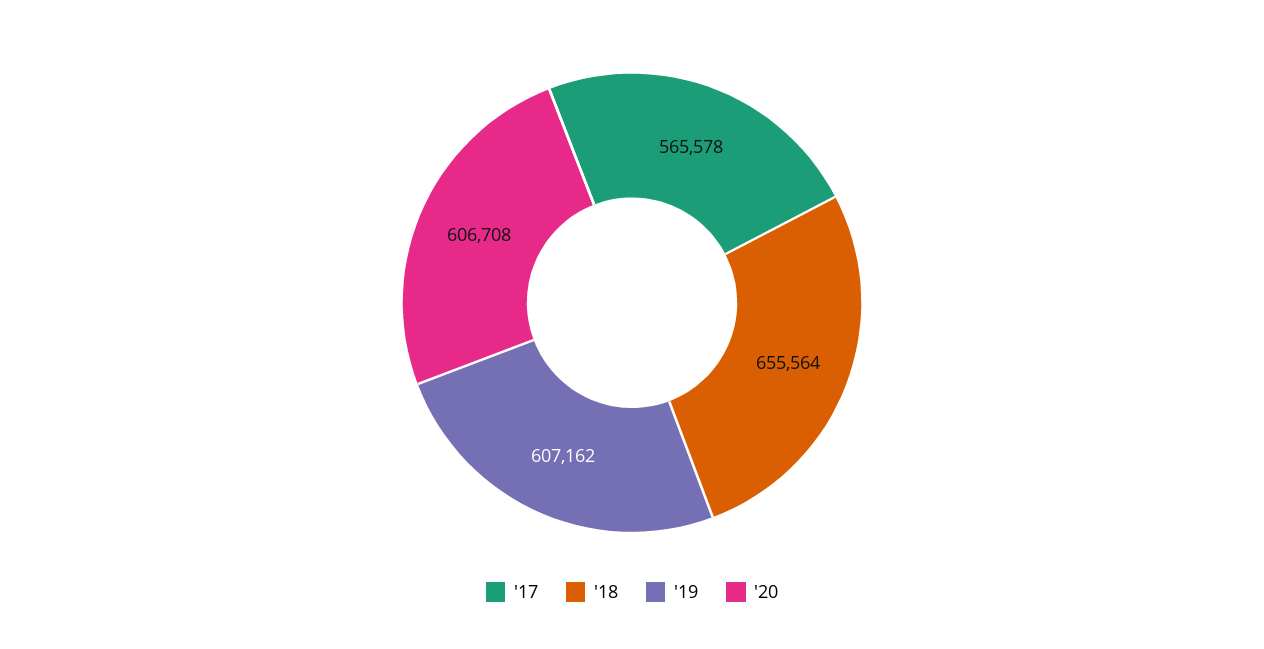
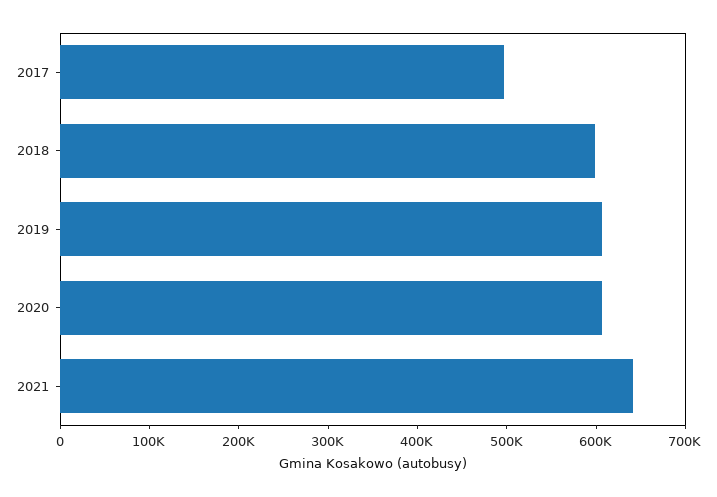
'17: 565578 -> 500000
'18: 655564 -> 600000
2021: none -> 640000

